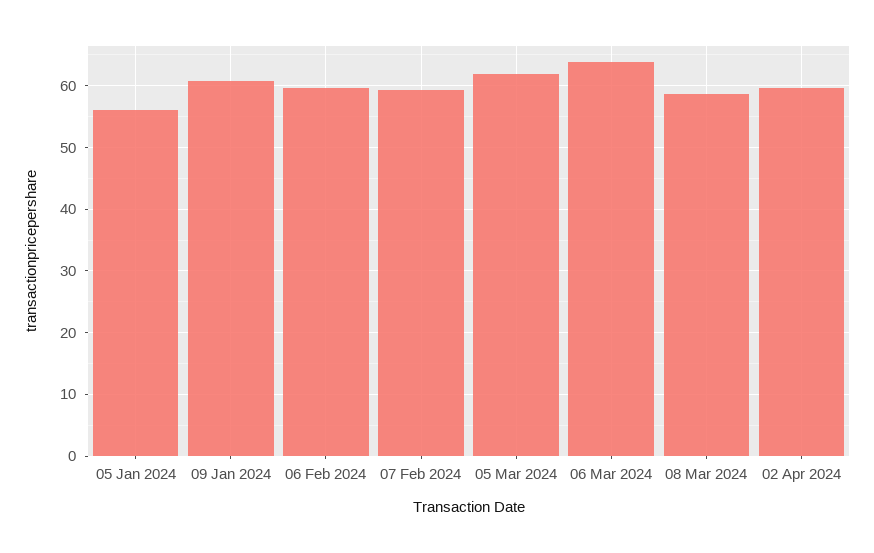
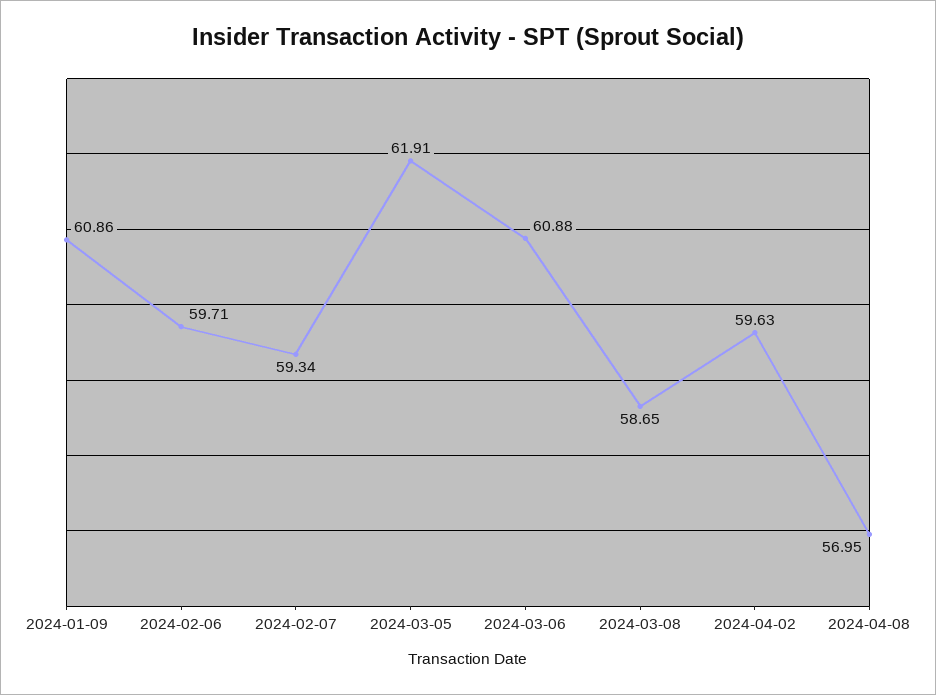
05 Jan 2024: 56 -> none
06 Mar 2024: 64 -> 60.88
2024-04-08: none -> 56.95

